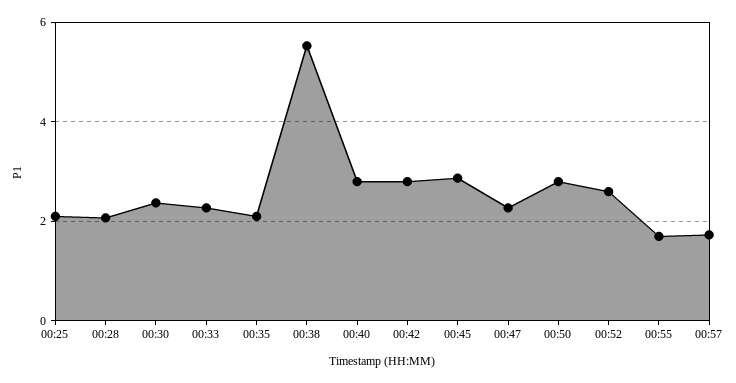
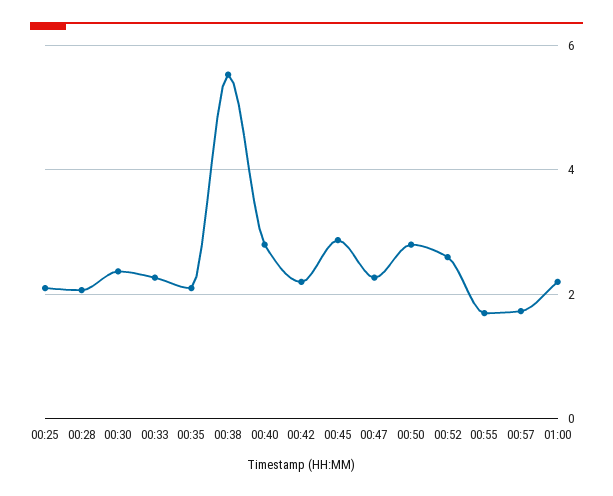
00:42: 2.8 -> 2.2
01:00: none -> 2.2

